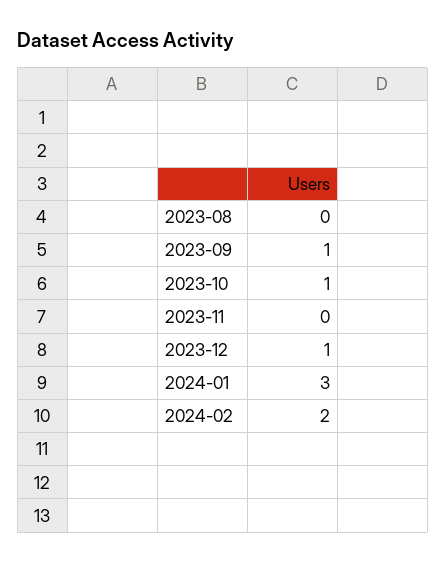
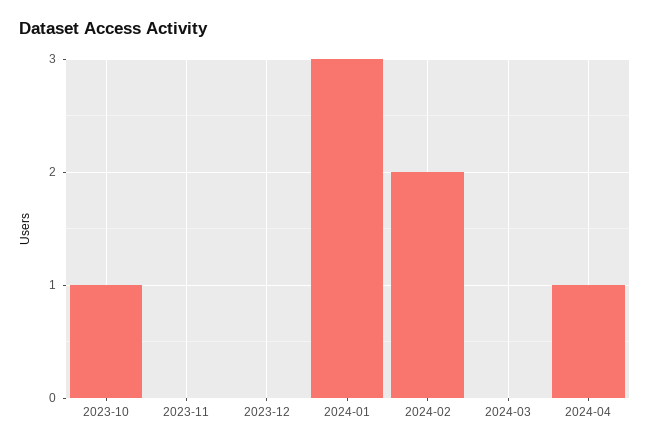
2023-08: 0 -> none
2023-09: 1 -> none
2023-12: 1 -> 0
2024-03: none -> 0
2024-04: none -> 1

